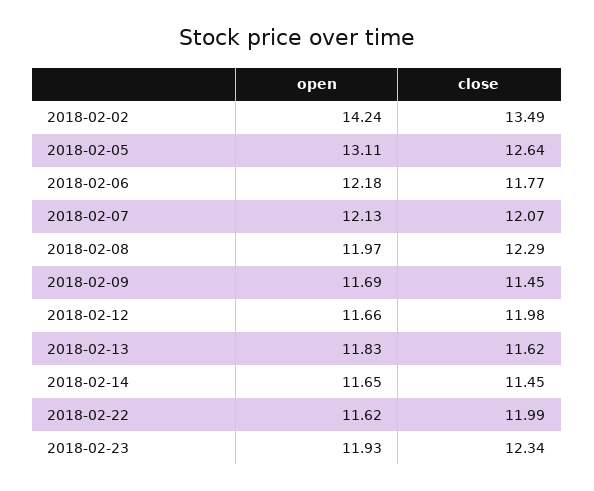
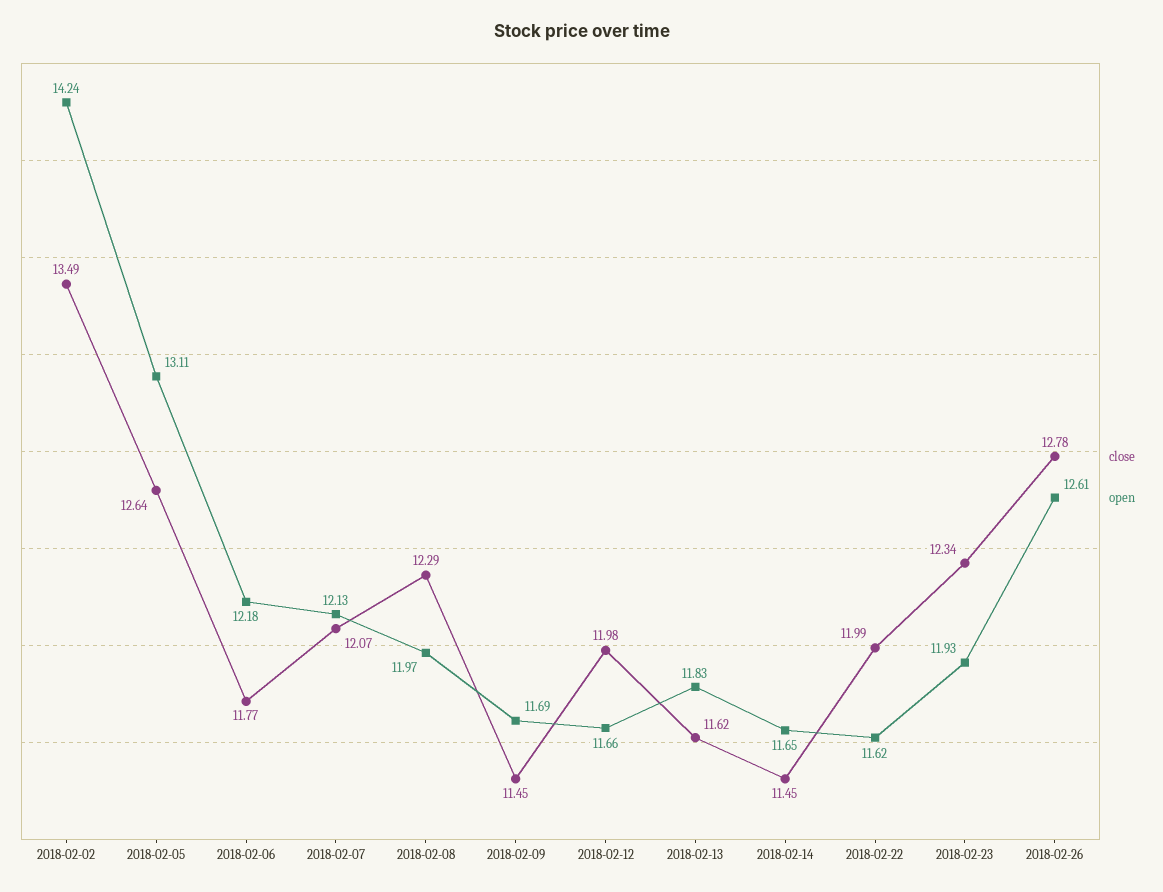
close, 2018-02-26: none -> 12.78
open, 2018-02-26: none -> 12.61

